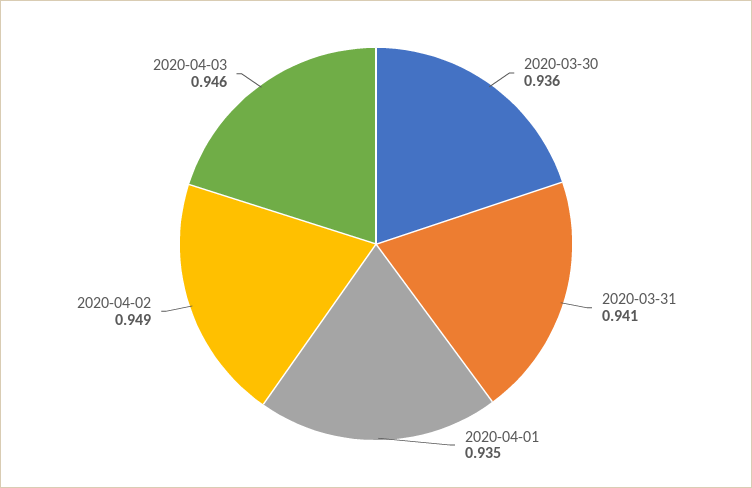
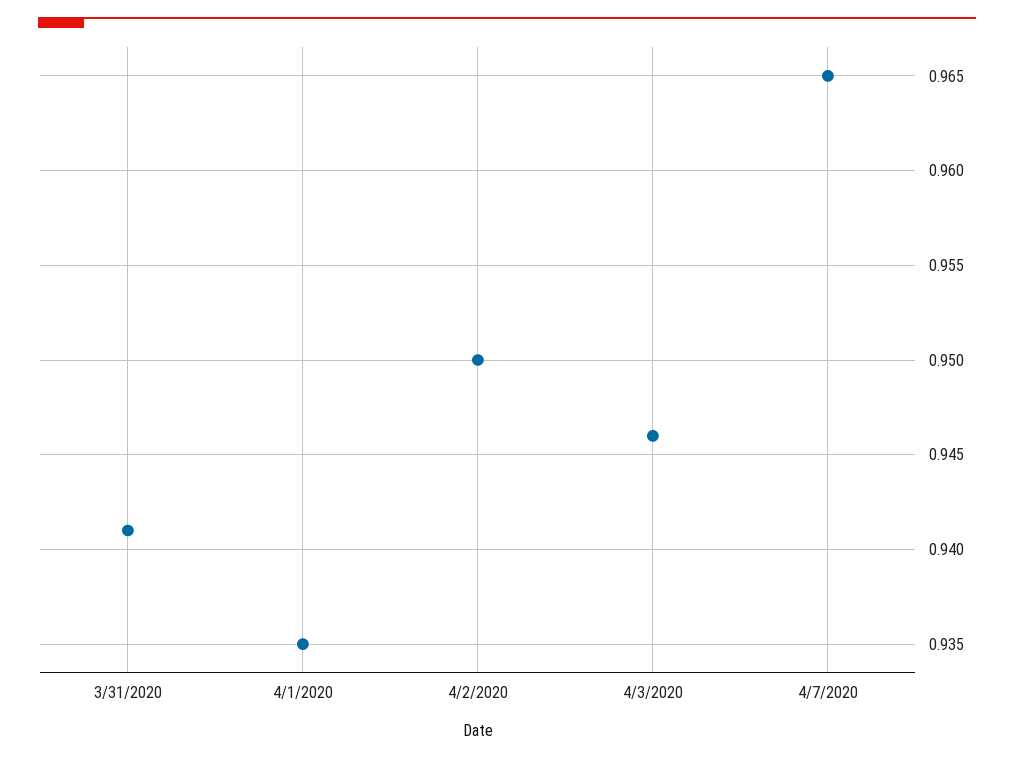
2020-03-30: 0.936 -> none
2020-04-02: 0.949 -> 0.95
4/7/2020: none -> 0.965

